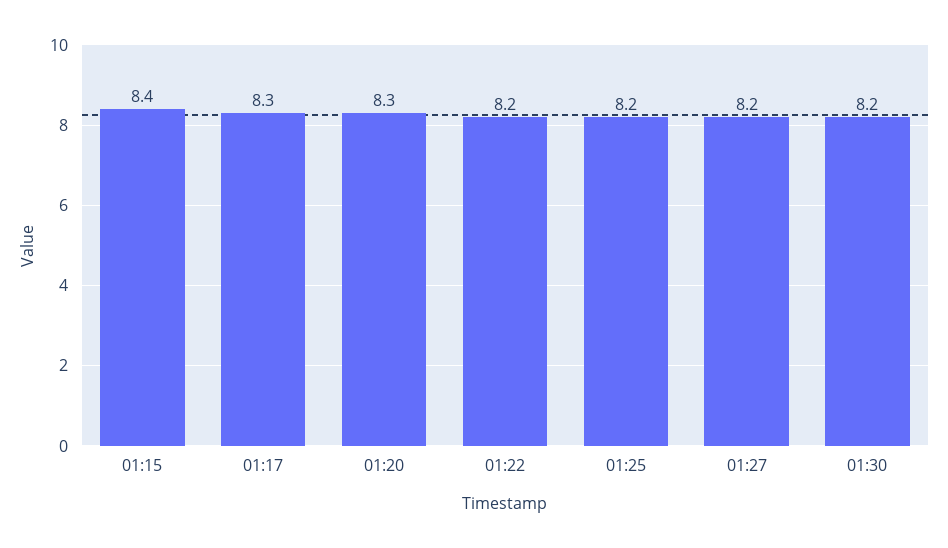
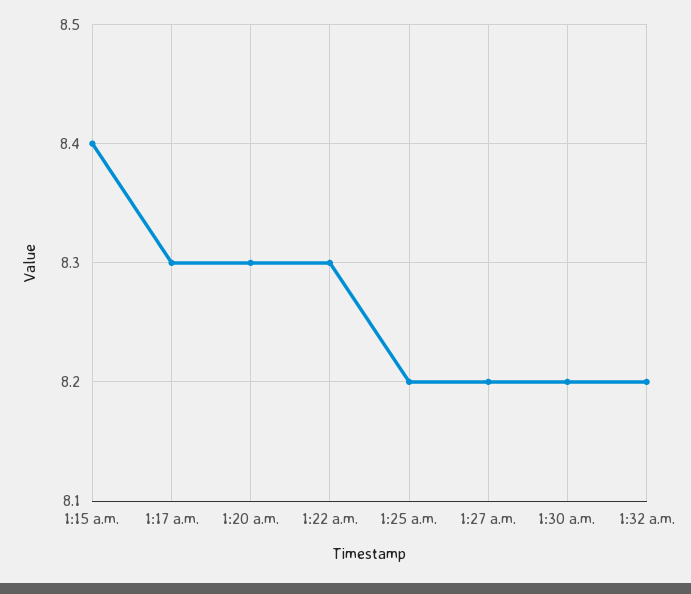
01:22: 8.2 -> 8.3
1:32 a.m.: none -> 8.2

